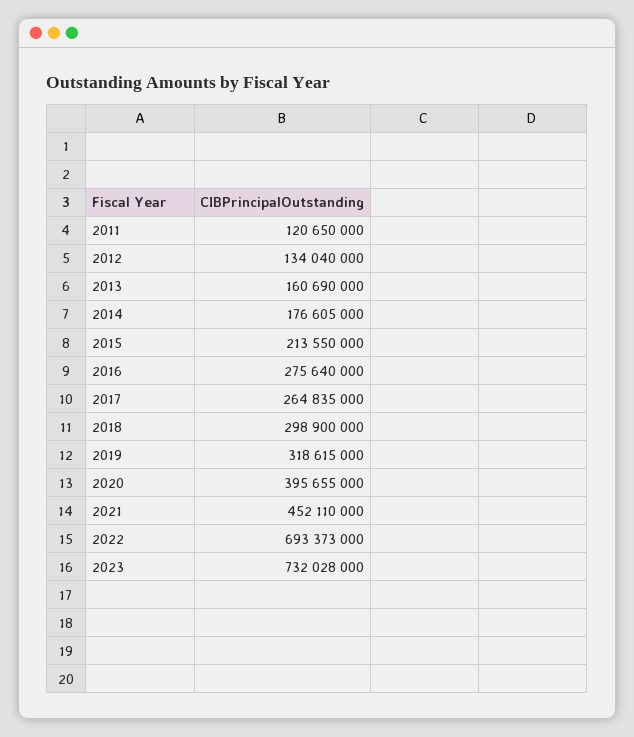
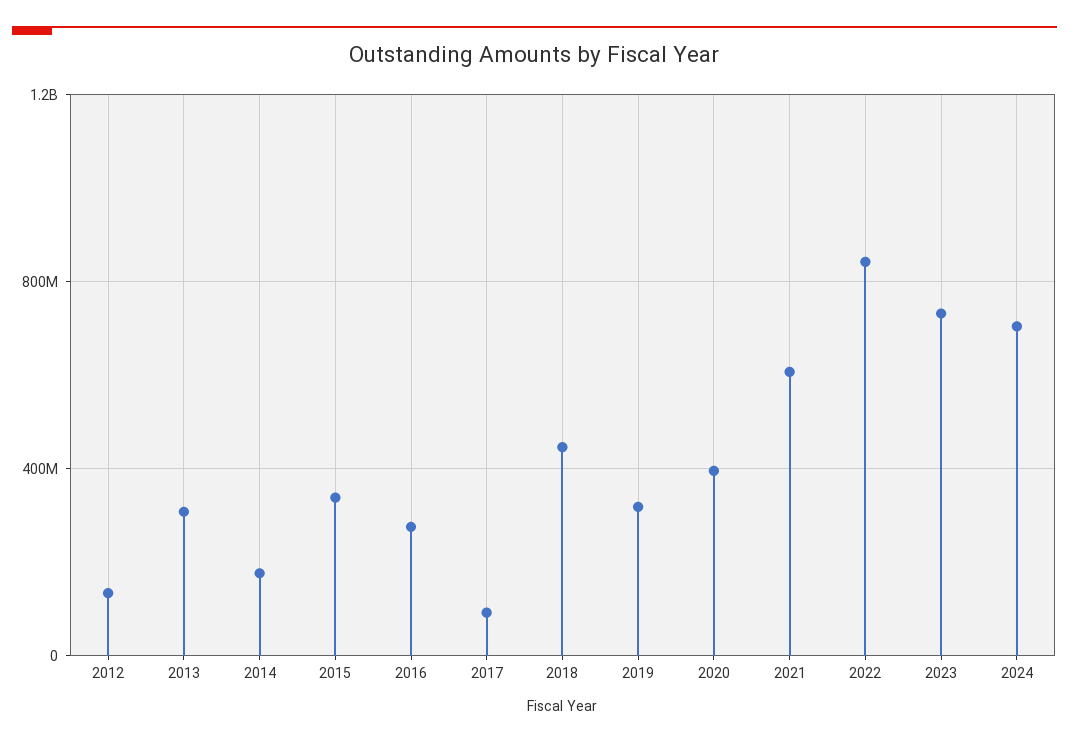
2011: 120650000 -> none
2013: 160690000 -> 300000000
2015: 213550000 -> 350000000
2017: 264835000 -> 100000000
2018: 298900000 -> 450000000
2021: 452110000 -> 600000000
2022: 693373000 -> 850000000
2024: none -> 700000000

